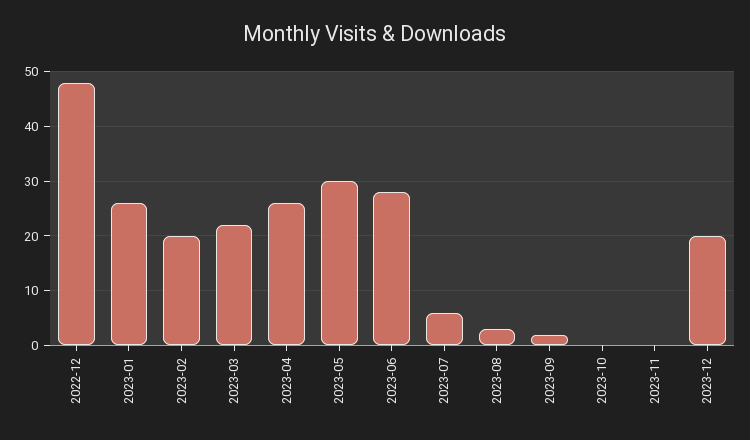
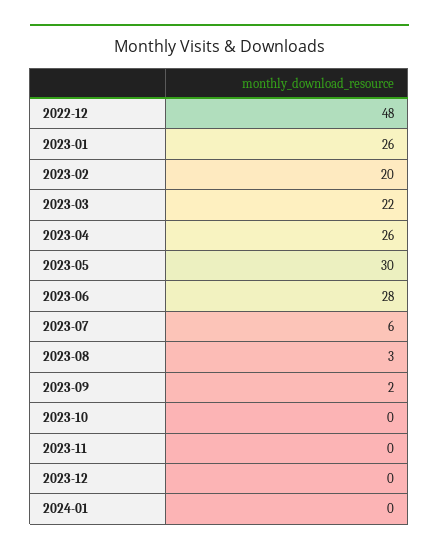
2023-12: 20 -> 0
2024-01: none -> 0

